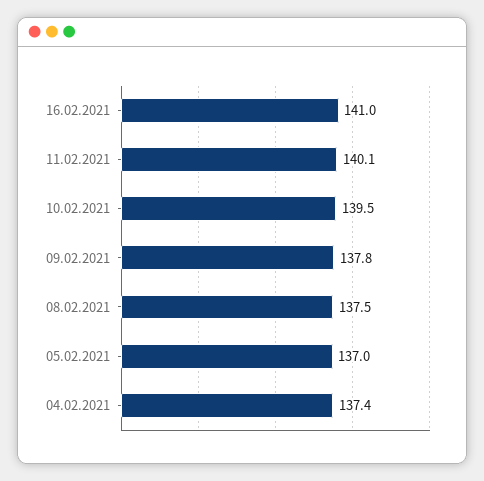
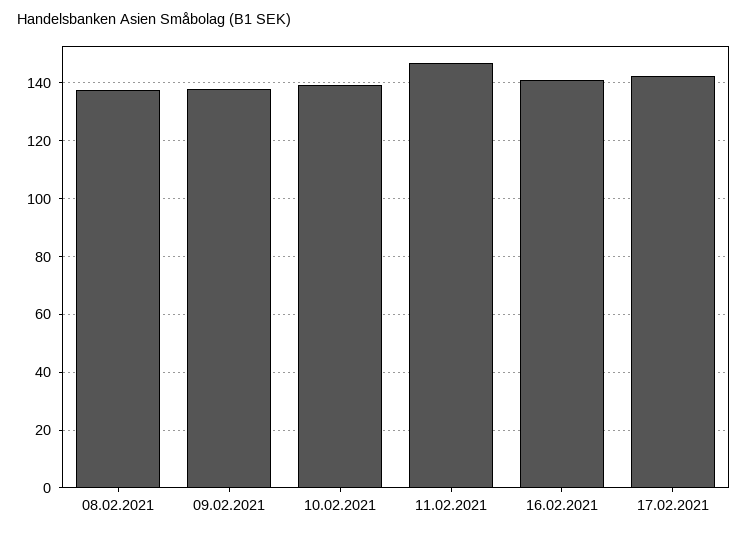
11.02.2021: 140.1 -> 147.5
05.02.2021: 137 -> none
04.02.2021: 137.4 -> none
17.02.2021: none -> 142.5

